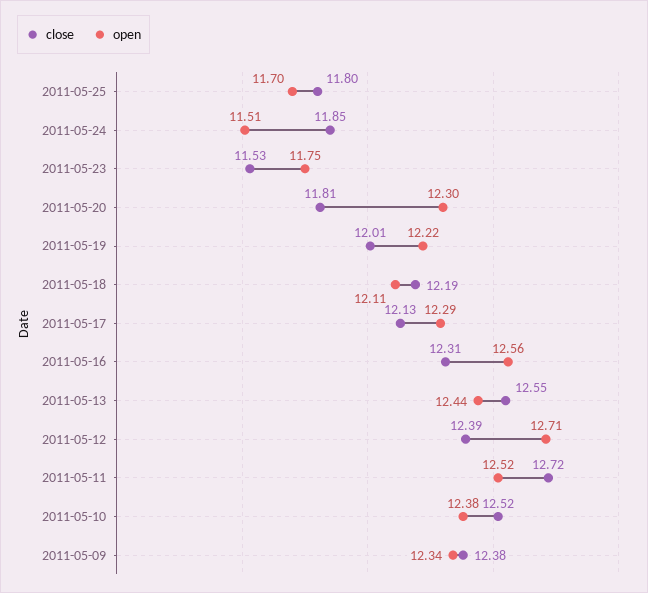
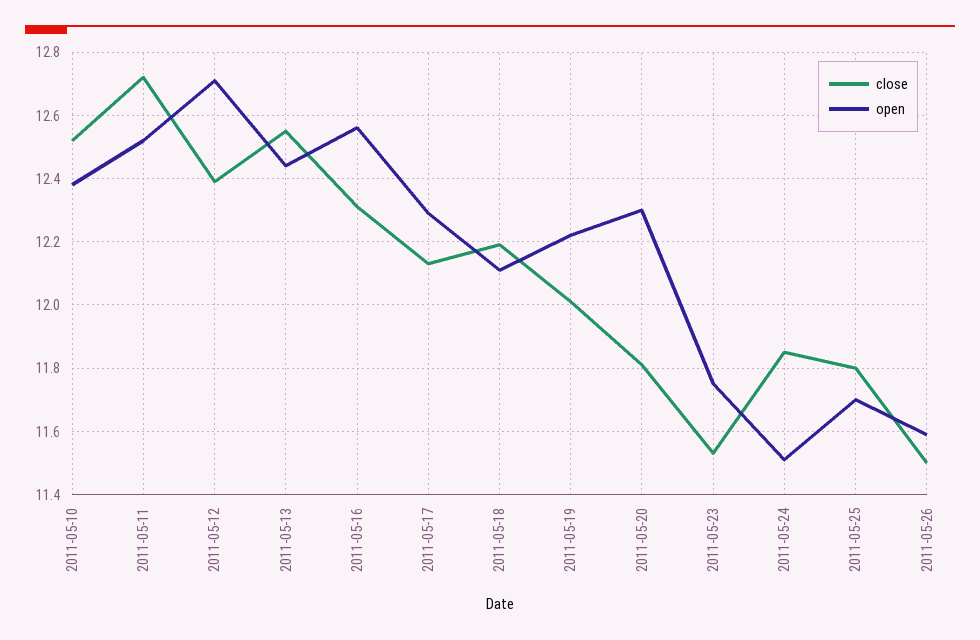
close, 2011-05-09: 12.38 -> none
open, 2011-05-09: 12.34 -> none
close, 2011-05-26: none -> 11.5
open, 2011-05-26: none -> 11.6

